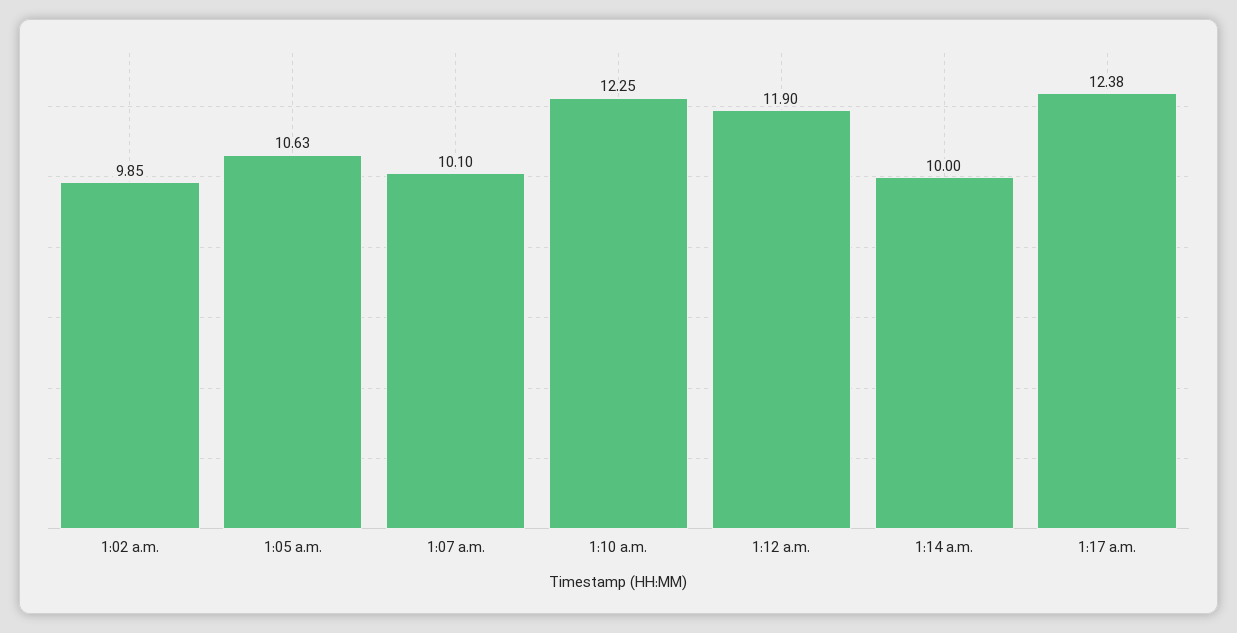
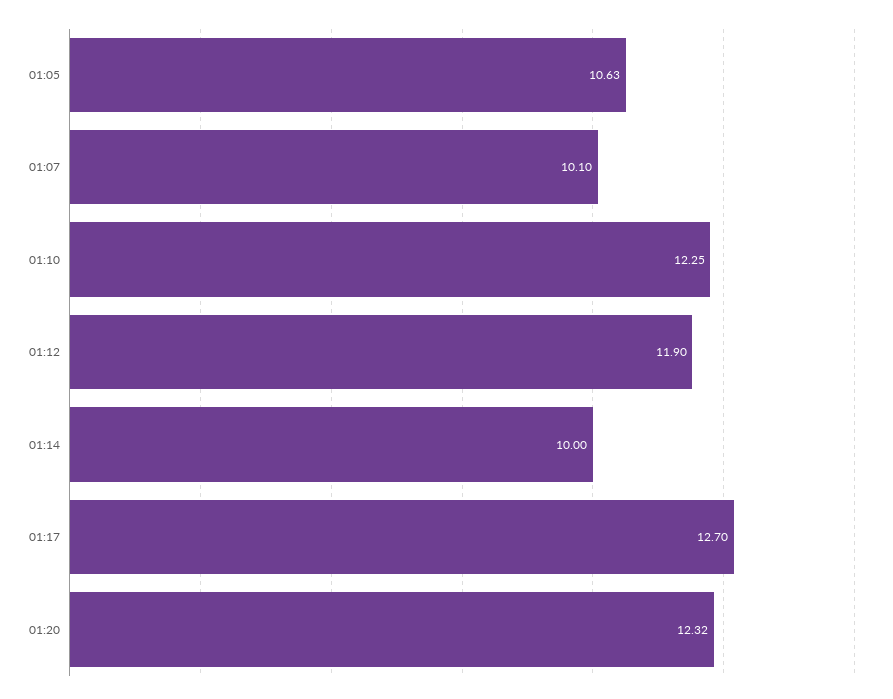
1:02 a.m.: 9.85 -> none
1:17 a.m.: 12.38 -> 12.7
01:20: none -> 12.32

